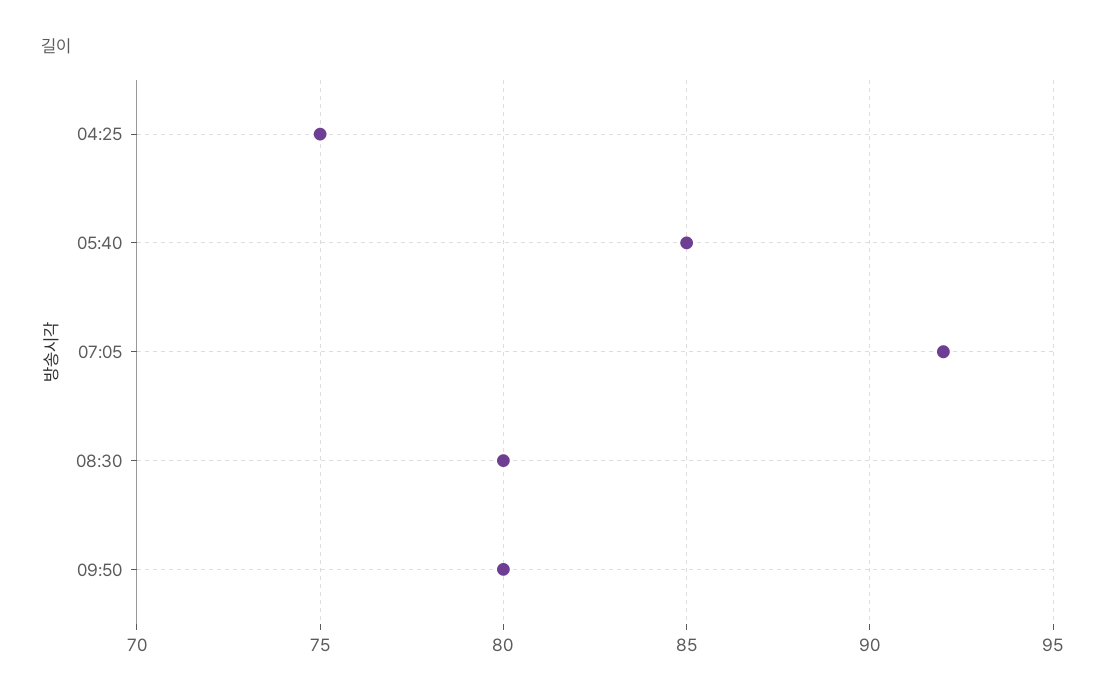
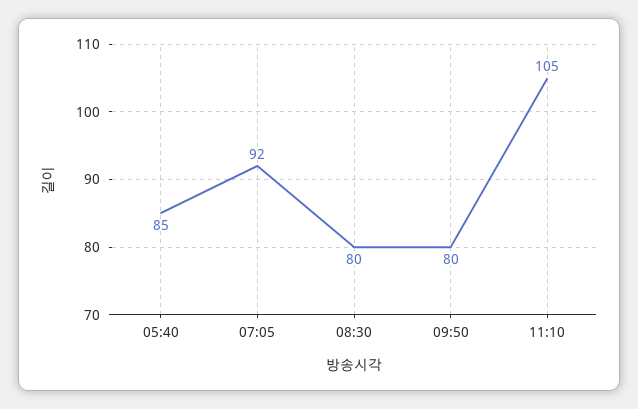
04:25: 75 -> none
11:10: none -> 105

